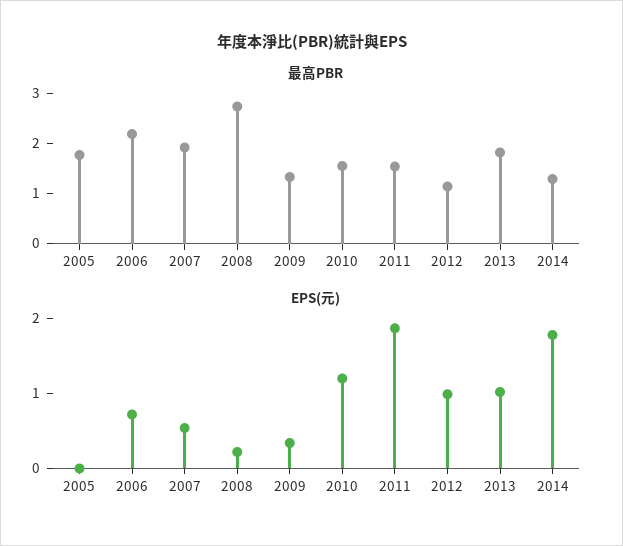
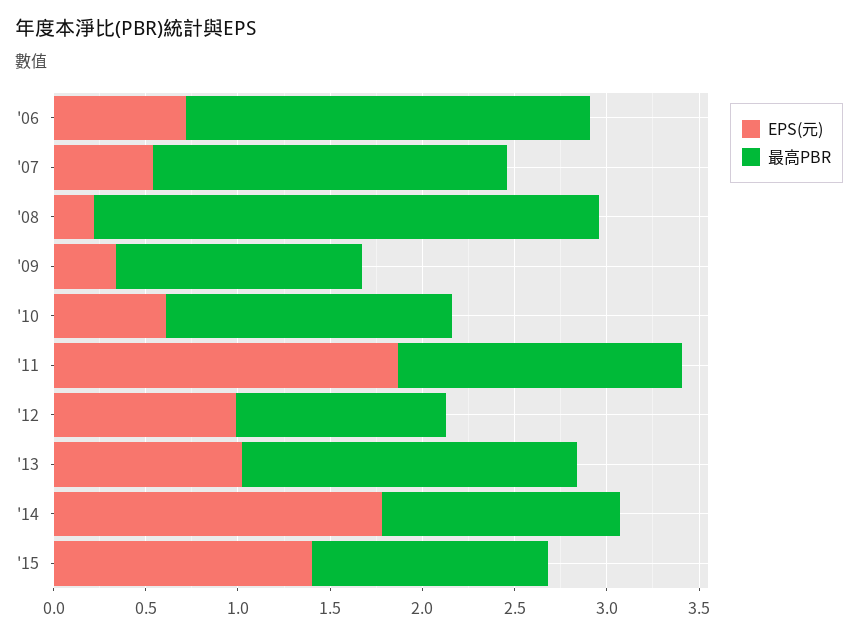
最高PBR, 2005: 1.8 -> none
EPS(元), 2005: 0 -> none
EPS(元), 2010: 1.2 -> 0.6
EPS(元), '15: none -> 1.4
最高PBR, '15: none -> 1.3

